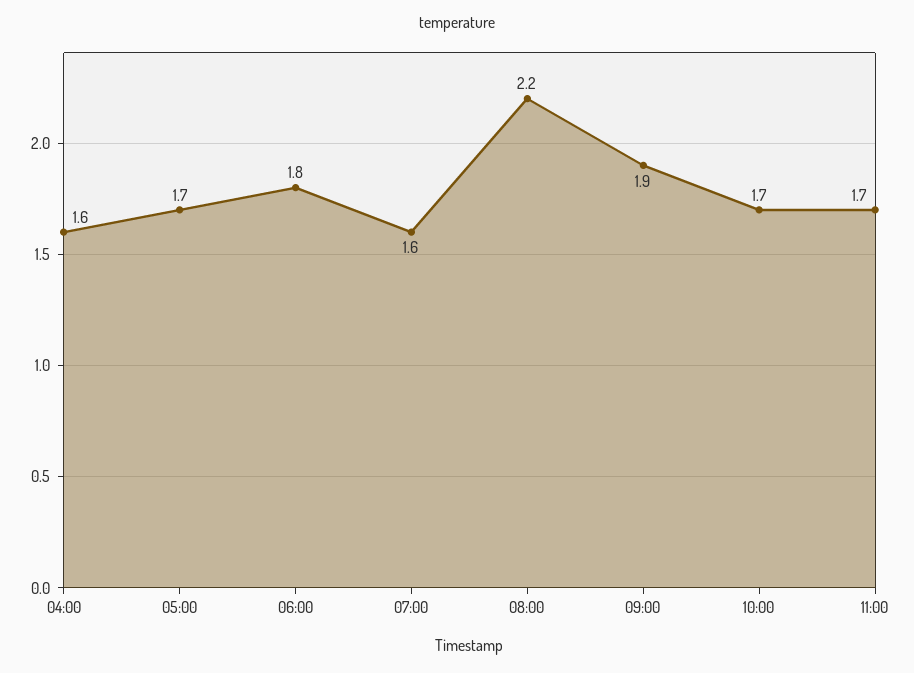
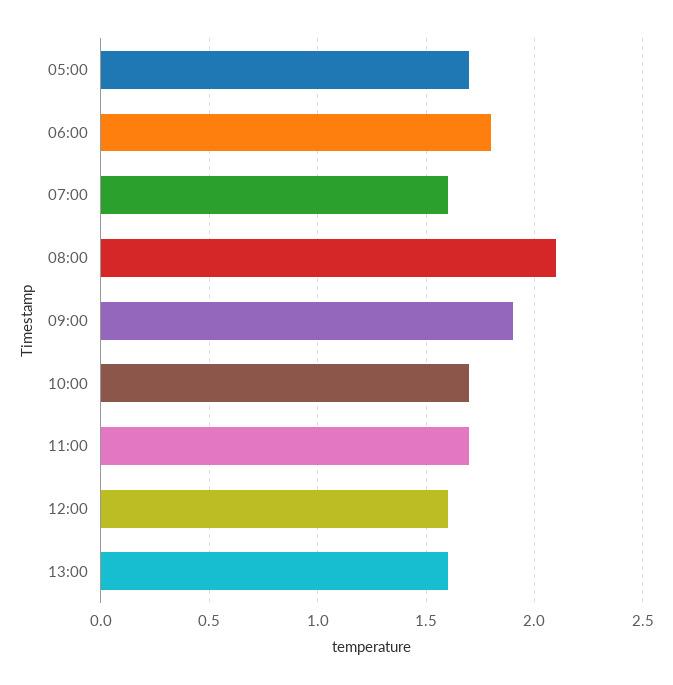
04:00: 1.6 -> none
08:00: 2.2 -> 2.1
12:00: none -> 1.6
13:00: none -> 1.6

